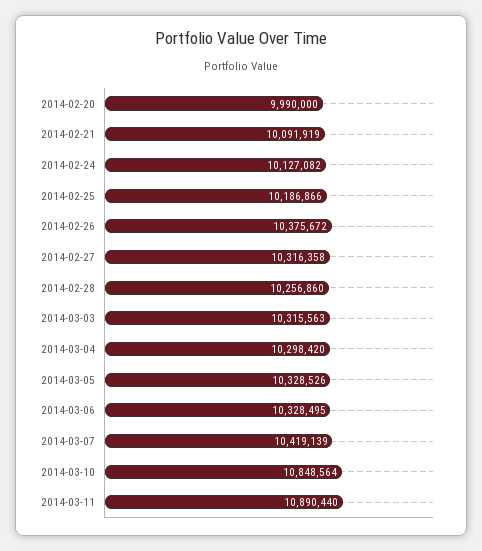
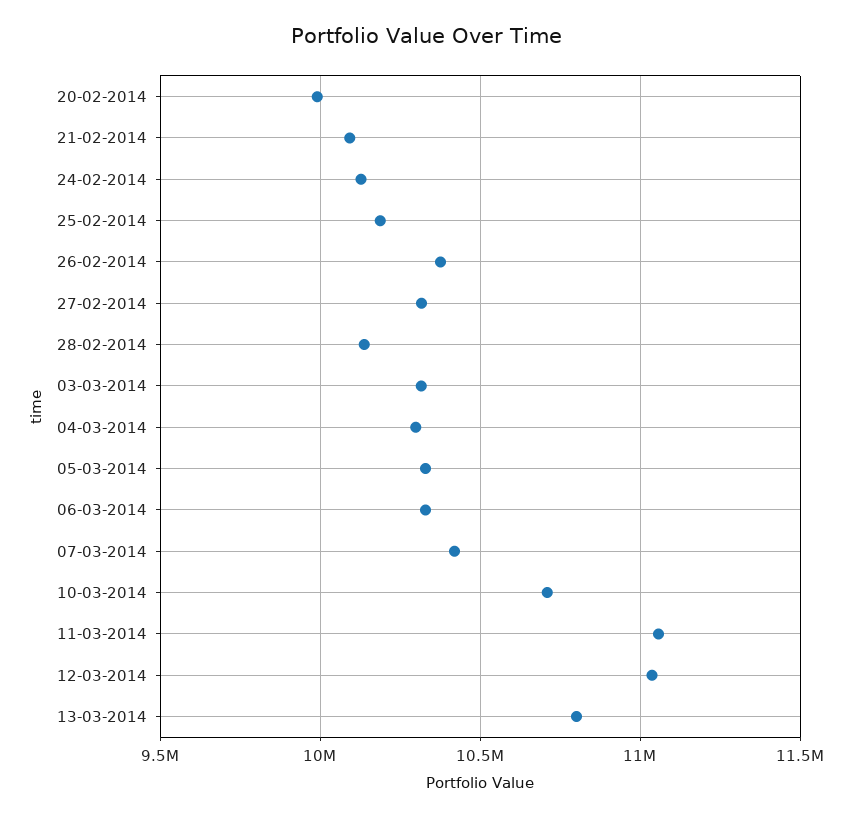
2014-02-28: 10256860 -> 10150000
2014-03-10: 10848564 -> 10700000
2014-03-11: 10890440 -> 11050000
12-03-2014: none -> 11050000
13-03-2014: none -> 10800000

